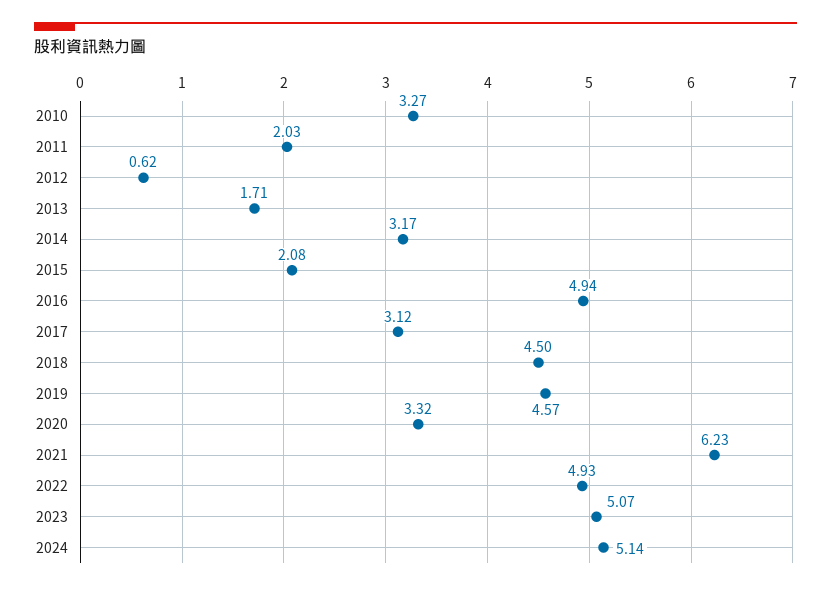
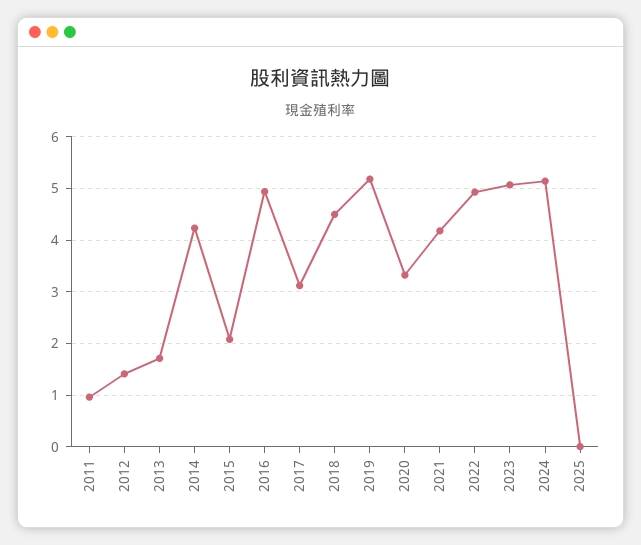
2010: 3.27 -> none
2011: 2.03 -> 1
2012: 0.62 -> 1.4
2014: 3.17 -> 4.2
2019: 4.57 -> 5.2
2021: 6.23 -> 4.2
2025: none -> 0

